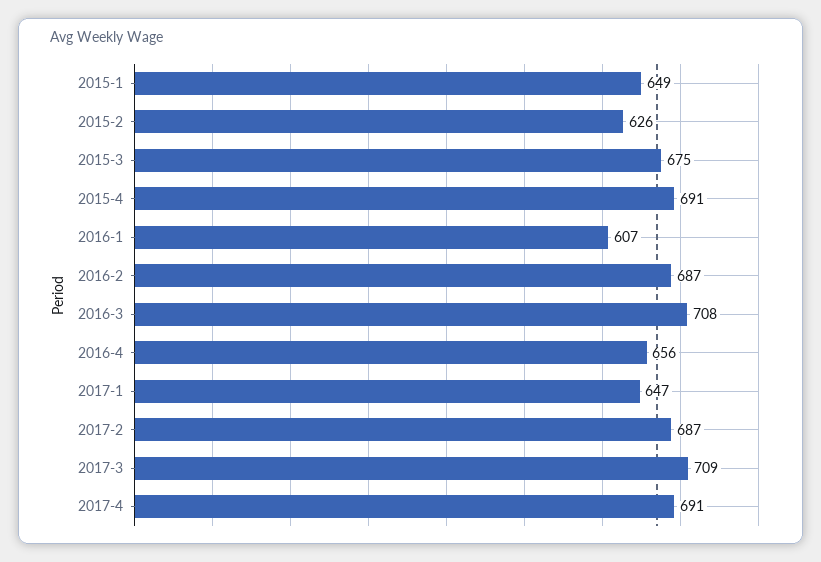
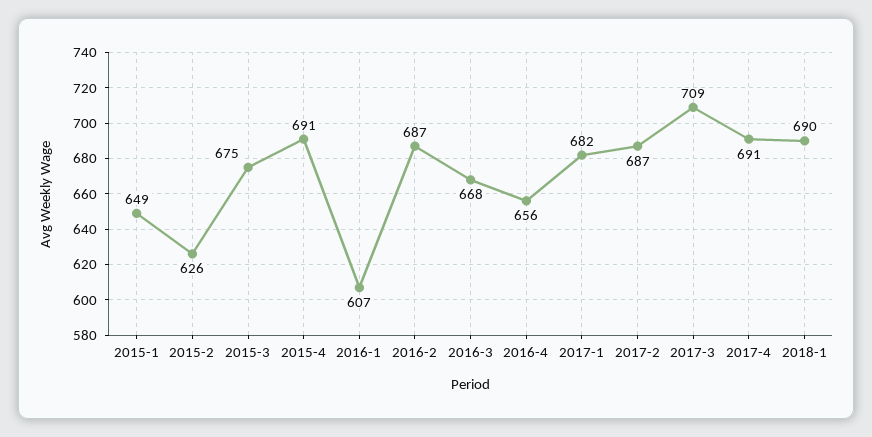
2016-3: 708 -> 668
2017-1: 647 -> 682
2018-1: none -> 690

